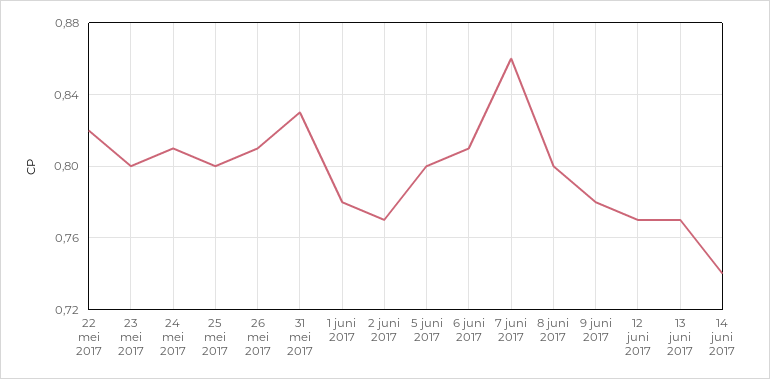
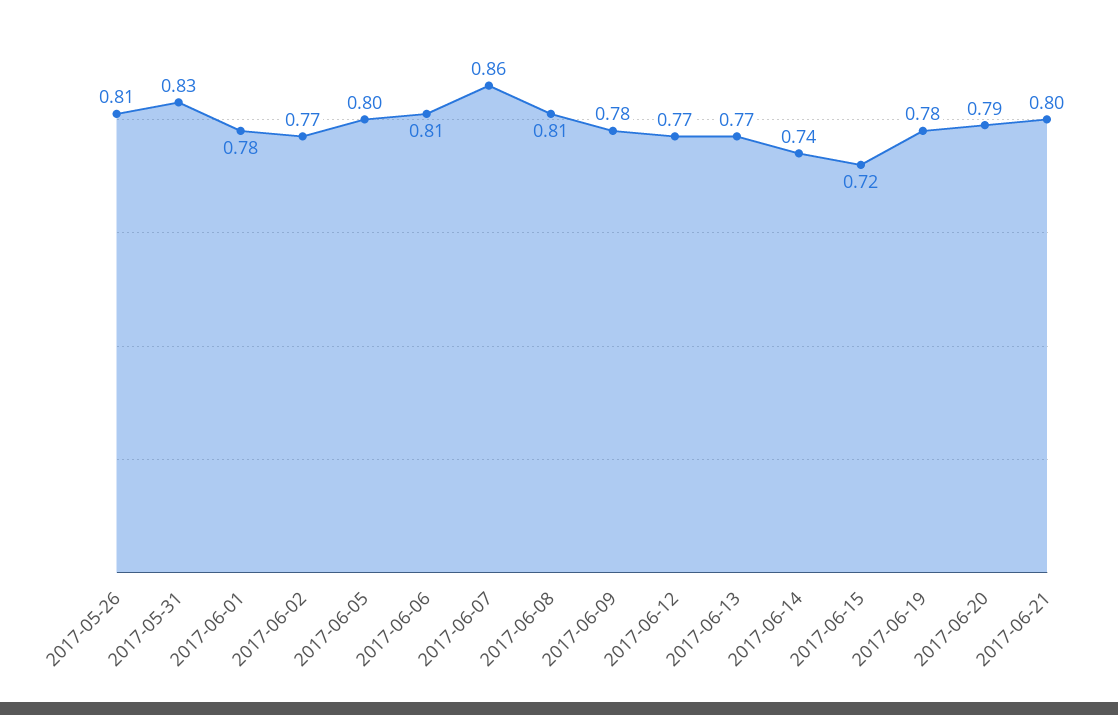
22 mei 2017: 0.82 -> none
23 mei 2017: 0.8 -> none
24 mei 2017: 0.81 -> none
25 mei 2017: 0.8 -> none
8 juni 2017: 0.8 -> 0.81
2017-06-15: none -> 0.72
2017-06-19: none -> 0.78
2017-06-20: none -> 0.79
2017-06-21: none -> 0.8

